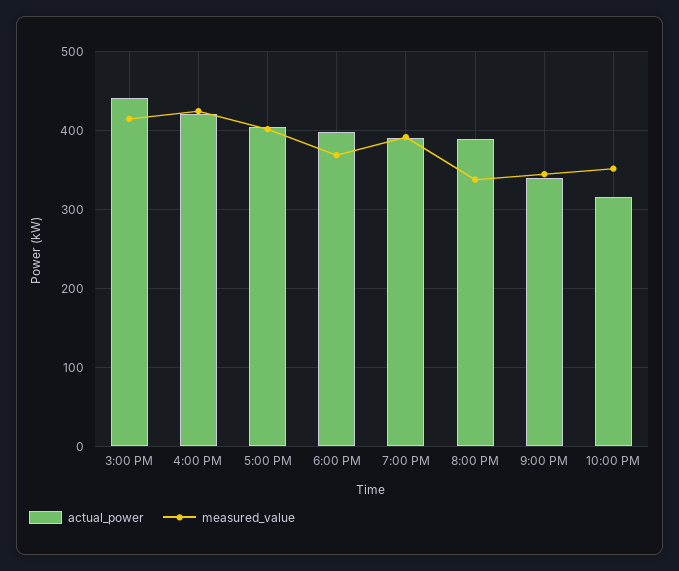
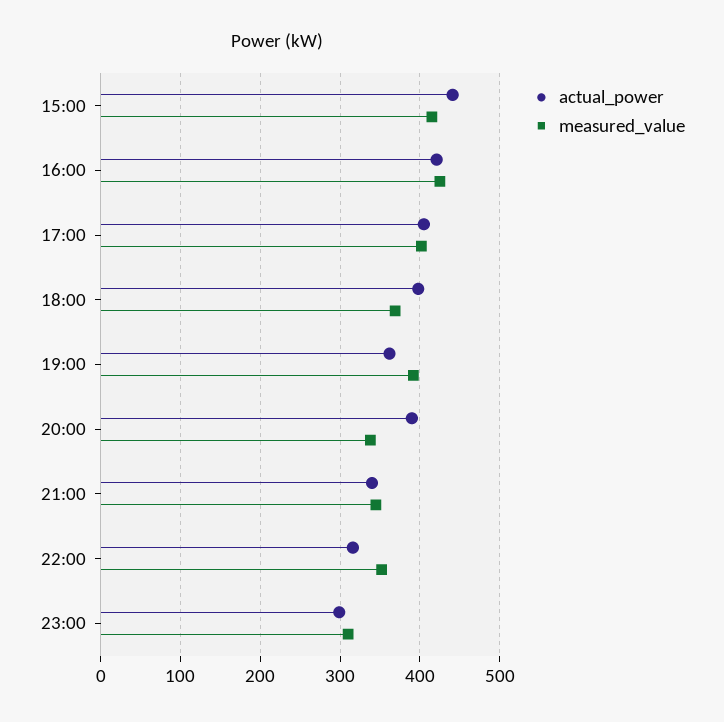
actual_power, 7:00 PM: 390 -> 360
actual_power, 23:00: none -> 300
measured_value, 23:00: none -> 310

